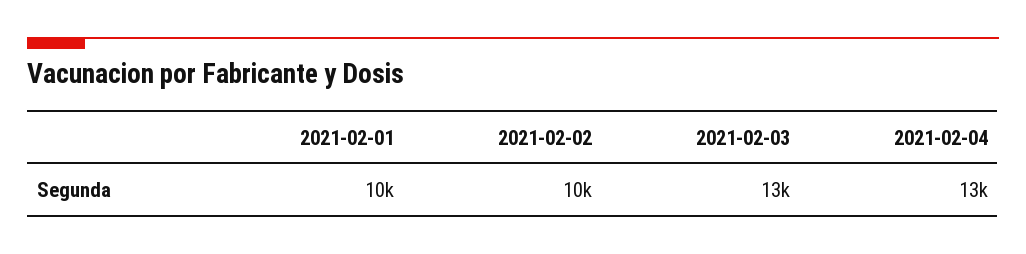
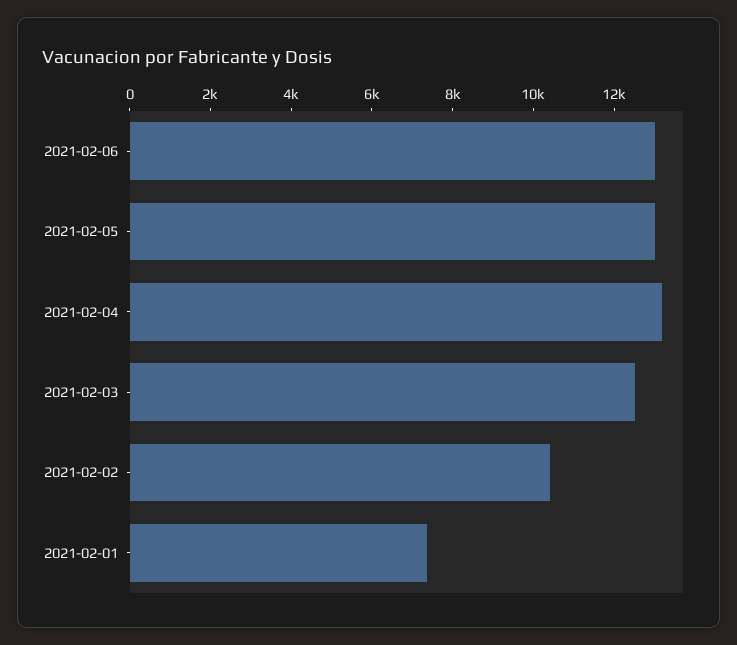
2021-02-01: 10000 -> 7500
2021-02-06: none -> 13000
2021-02-05: none -> 13000

